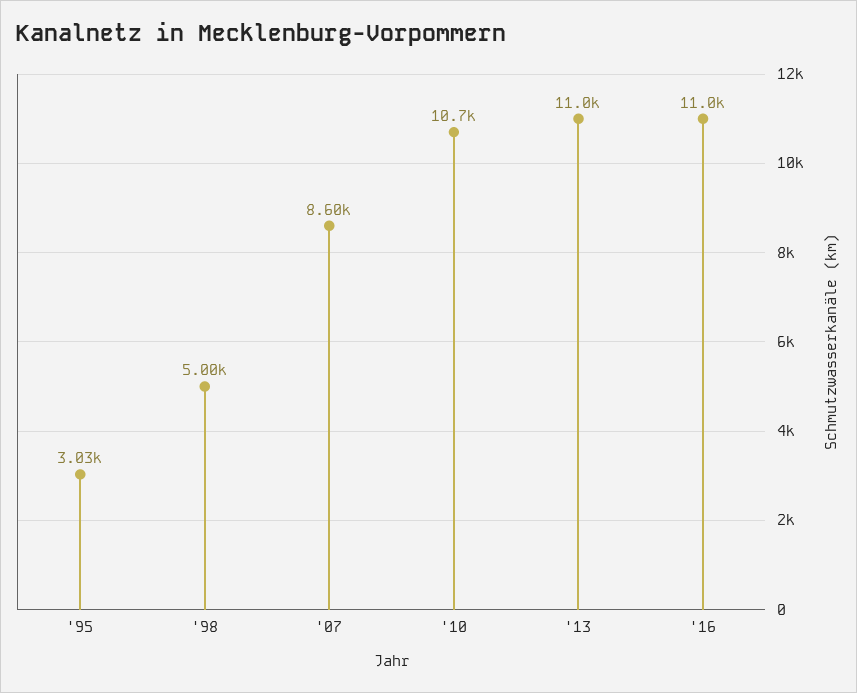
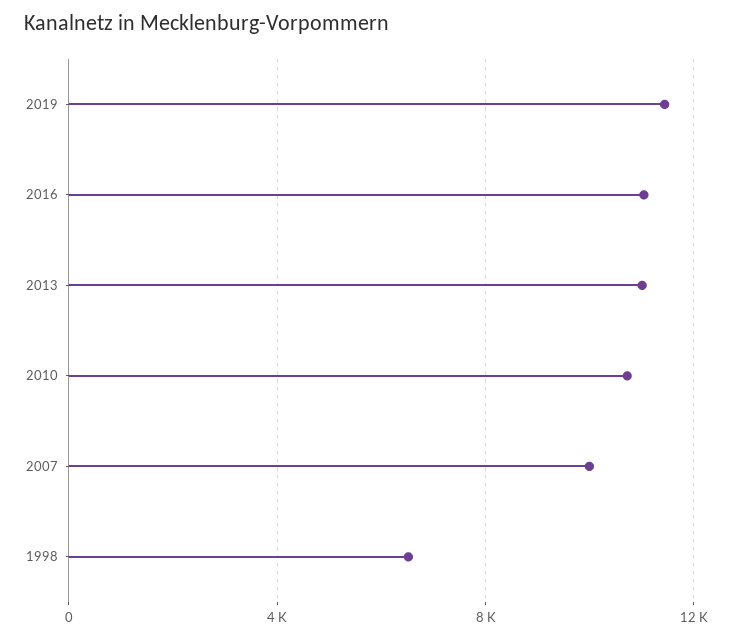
'95: 3030 -> none
'98: 5000 -> 6500
'07: 8600 -> 10000
2019: none -> 11500

